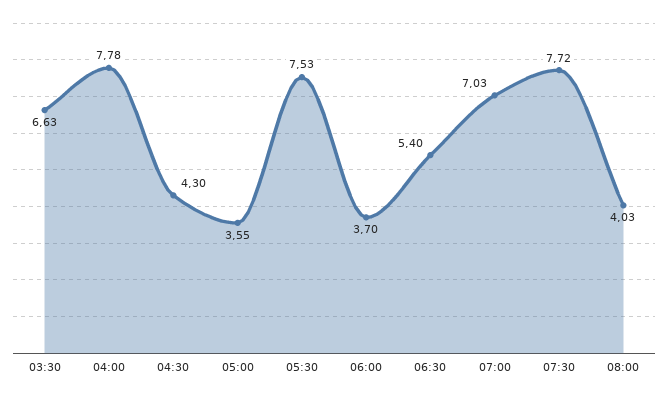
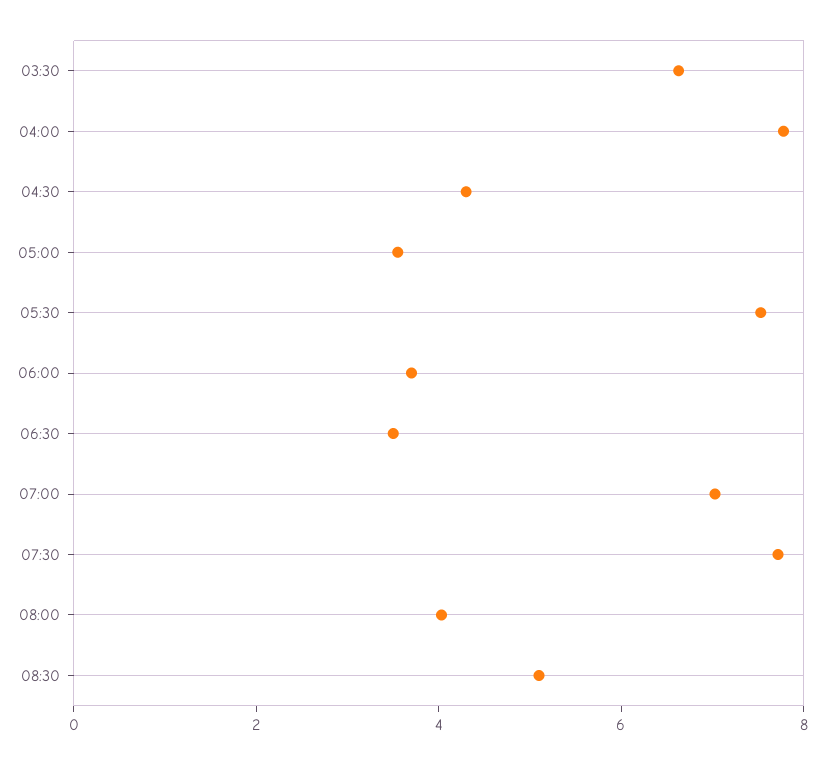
06:30: 5.4 -> 3.5
08:30: none -> 5

